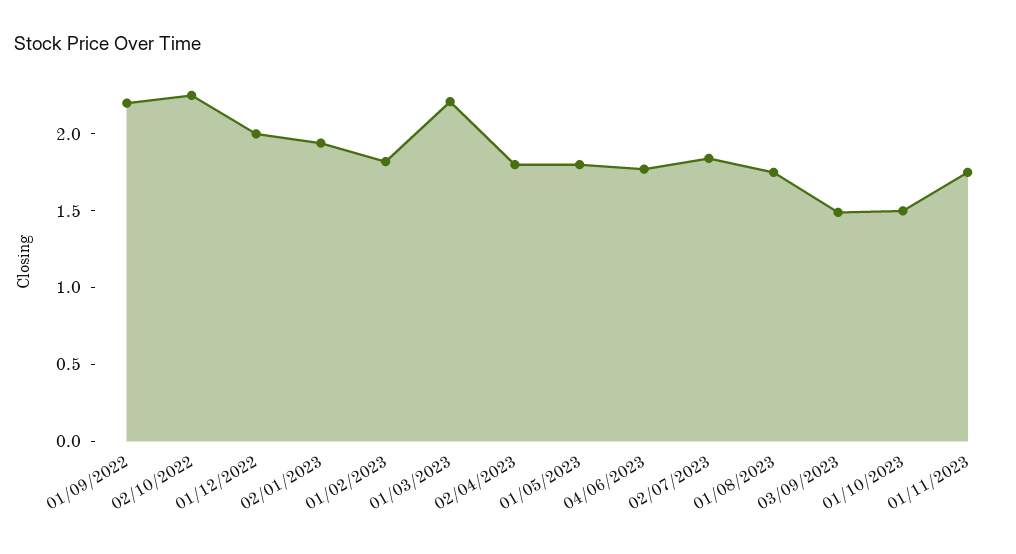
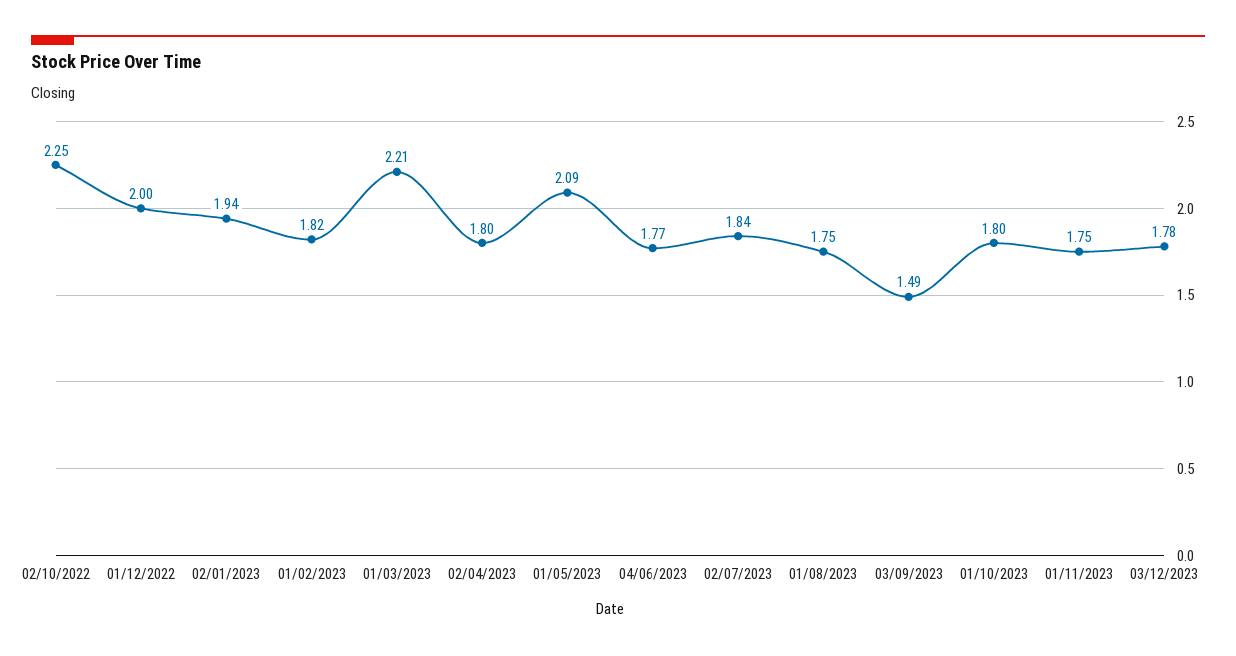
01/09/2022: 2.2 -> none
01/05/2023: 1.8 -> 2.09
01/10/2023: 1.5 -> 1.8
03/12/2023: none -> 1.78

